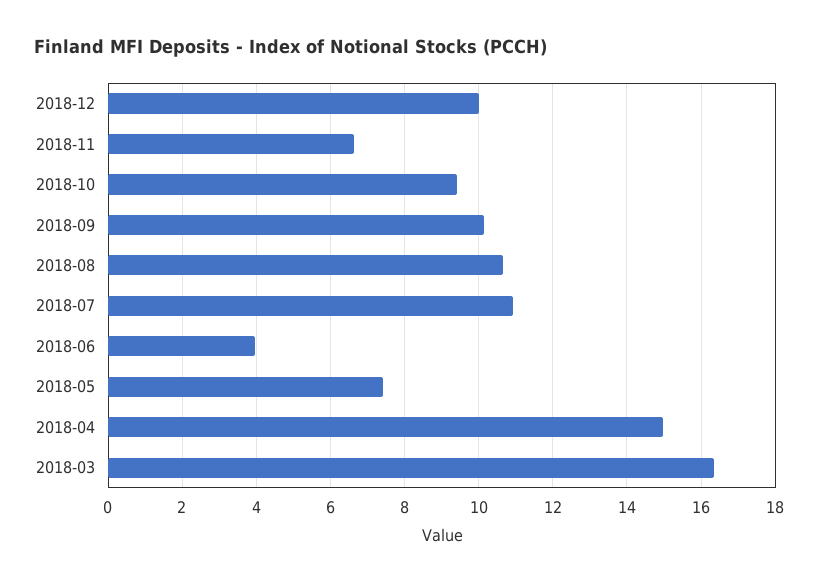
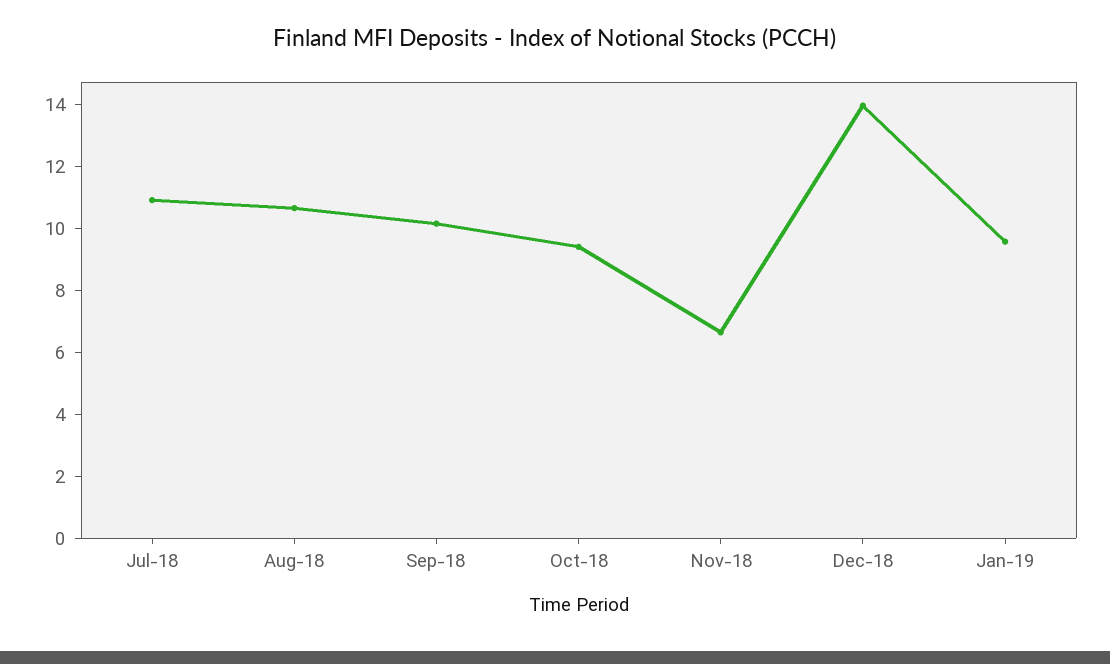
2018-12: 10 -> 14
2018-06: 4 -> none
2018-05: 7.4 -> none
2018-04: 15 -> none
2018-03: 16.4 -> none
Jan-19: none -> 9.5

